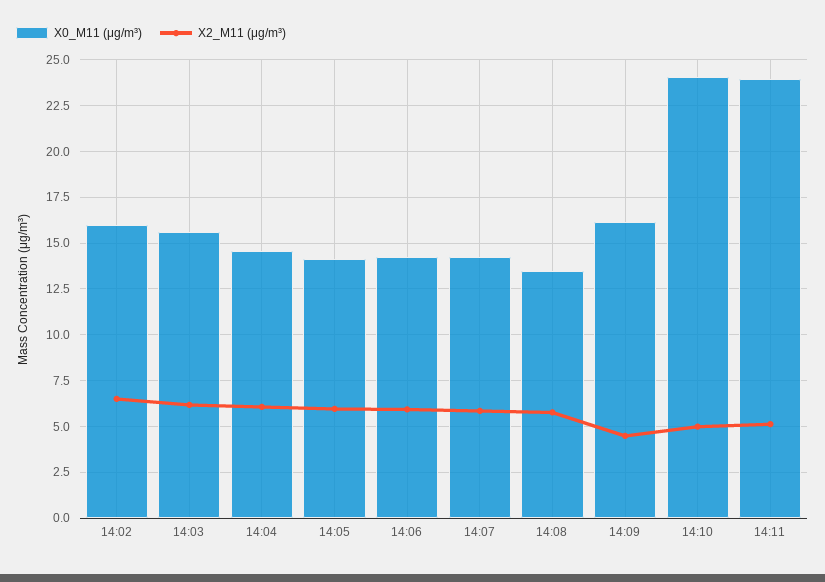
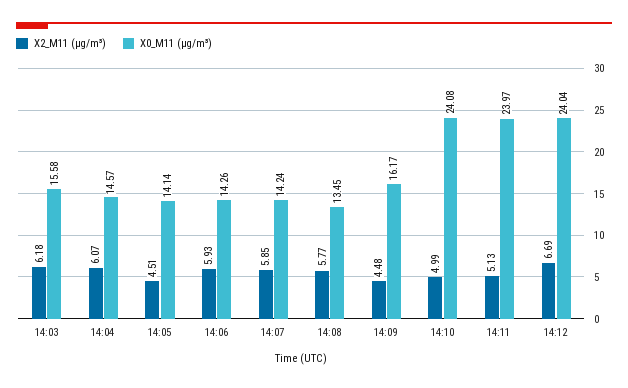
X0_M11 (μg/m³), 14:02: 16 -> none
X2_M11 (μg/m³), 14:02: 6.5 -> none
X2_M11 (μg/m³), 14:05: 6 -> 4.51
X2_M11 (μg/m³), 14:12: none -> 6.69
X0_M11 (μg/m³), 14:12: none -> 24.04

